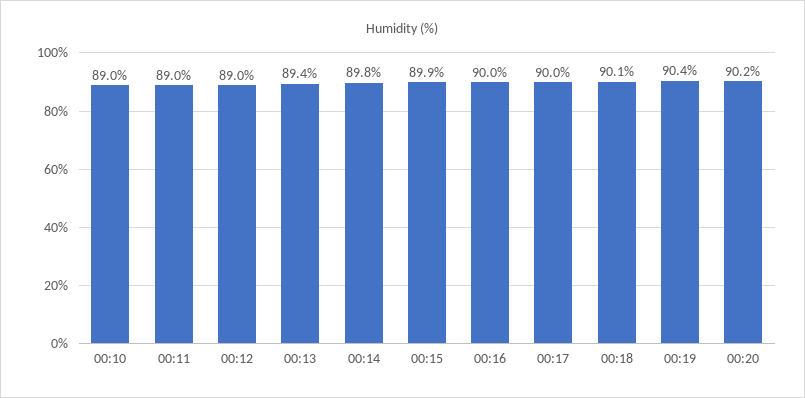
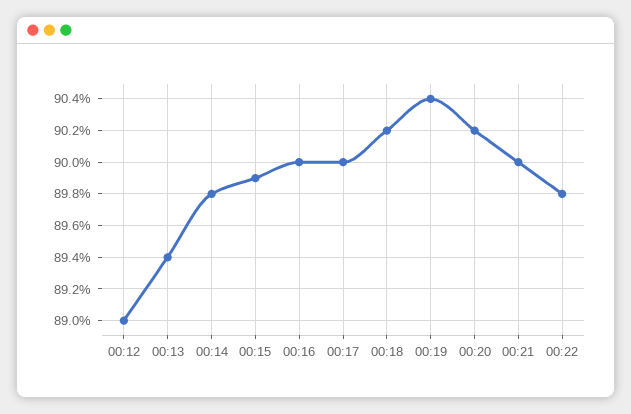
00:10: 89 -> none
00:11: 89 -> none
00:18: 90.1 -> 90.2
00:21: none -> 90
00:22: none -> 89.8

